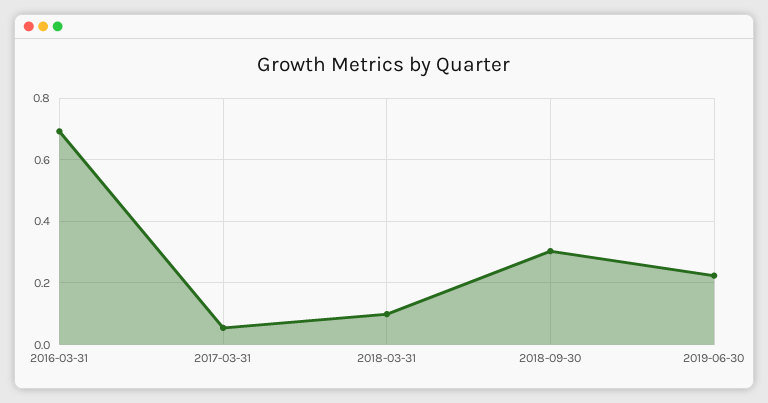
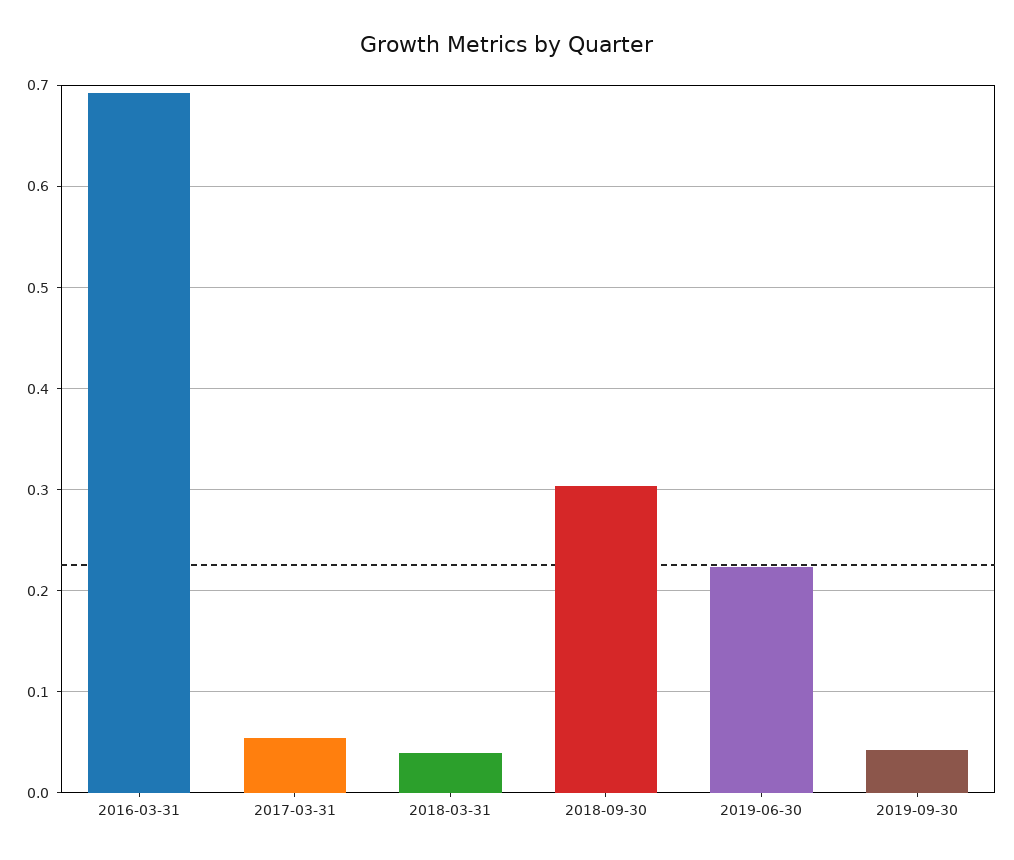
2018-03-31: 0.1 -> 0.04
2019-09-30: none -> 0.04

